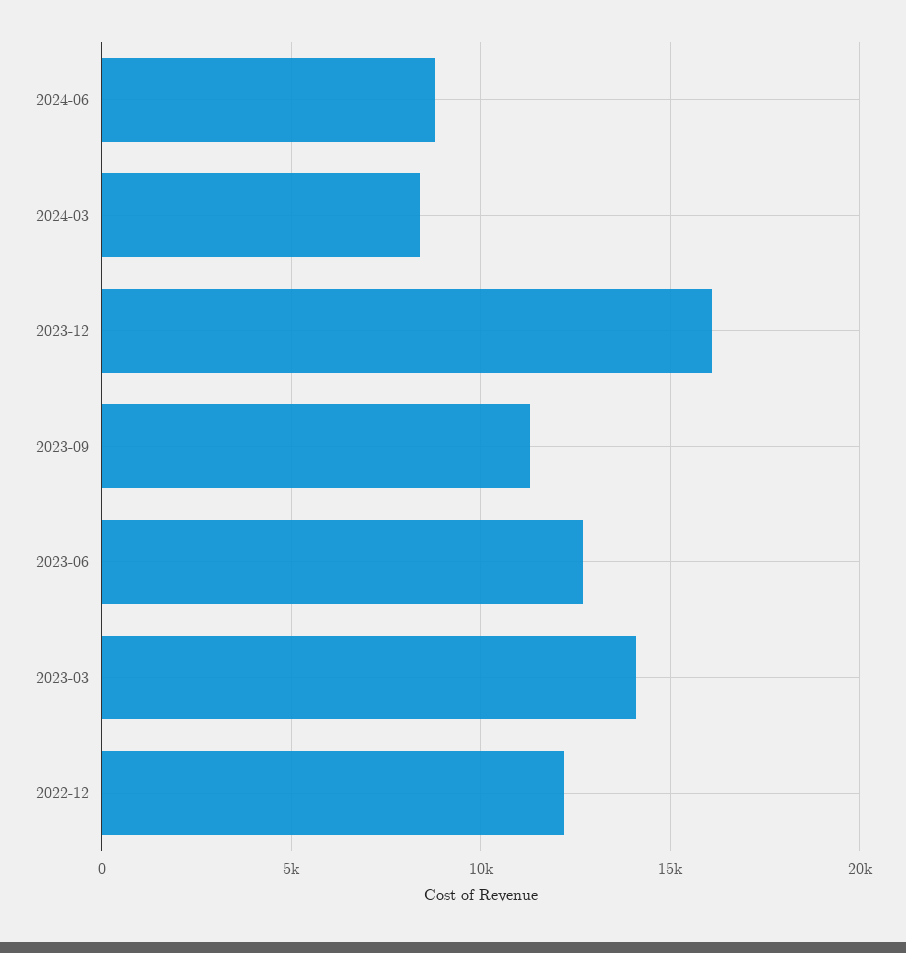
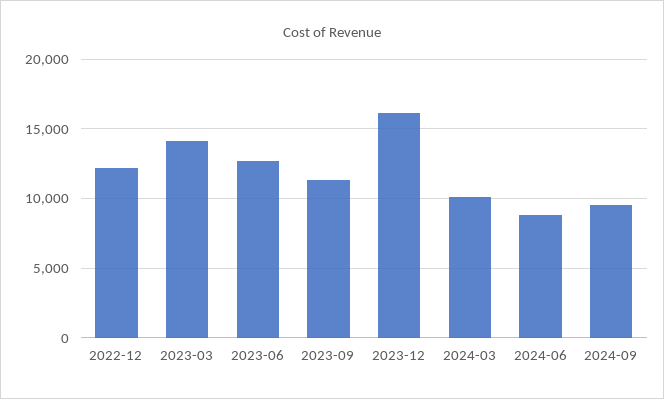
2024-03: 8500 -> 10000
2024-09: none -> 9500

